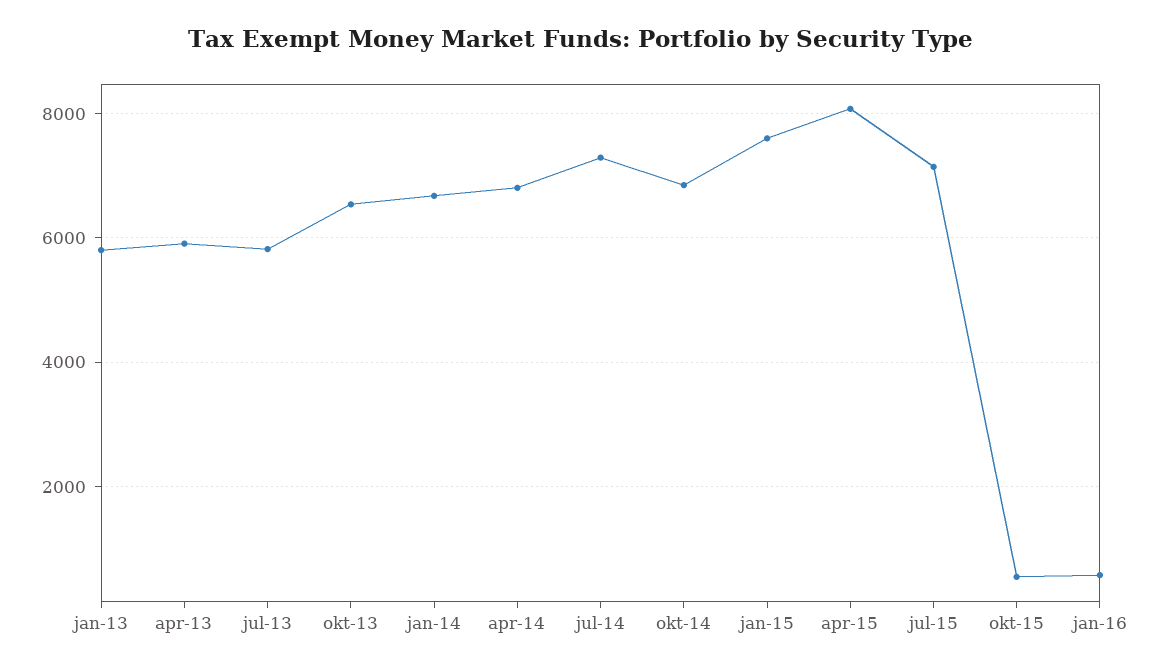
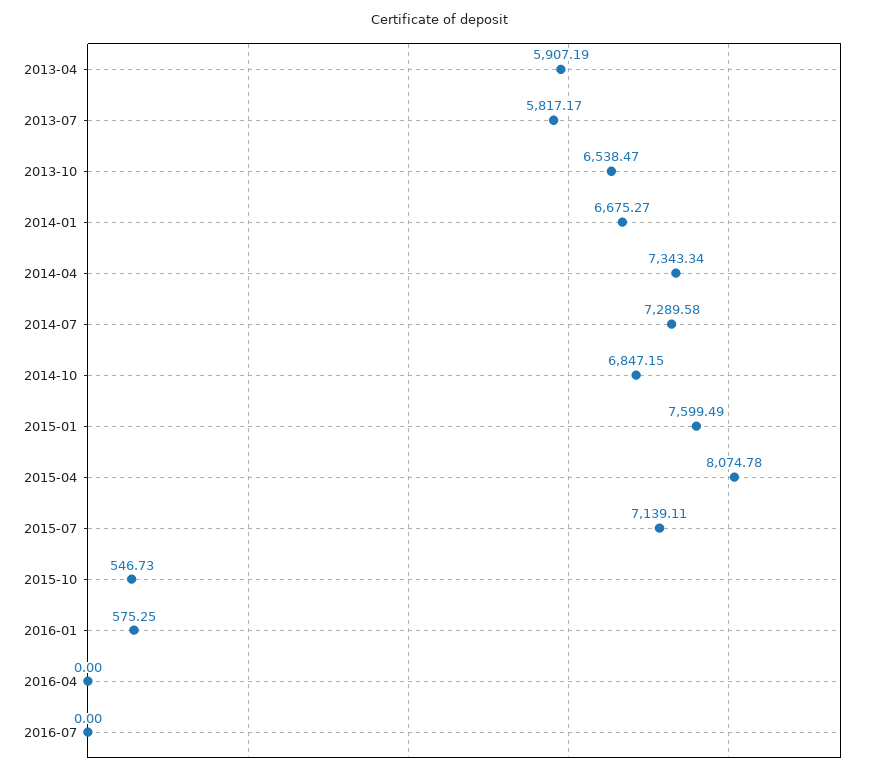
jan-13: 5800 -> none
apr-14: 6800 -> 7343.34
2016-04: none -> 0
2016-07: none -> 0

